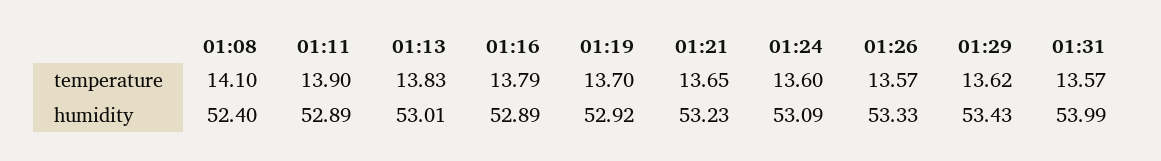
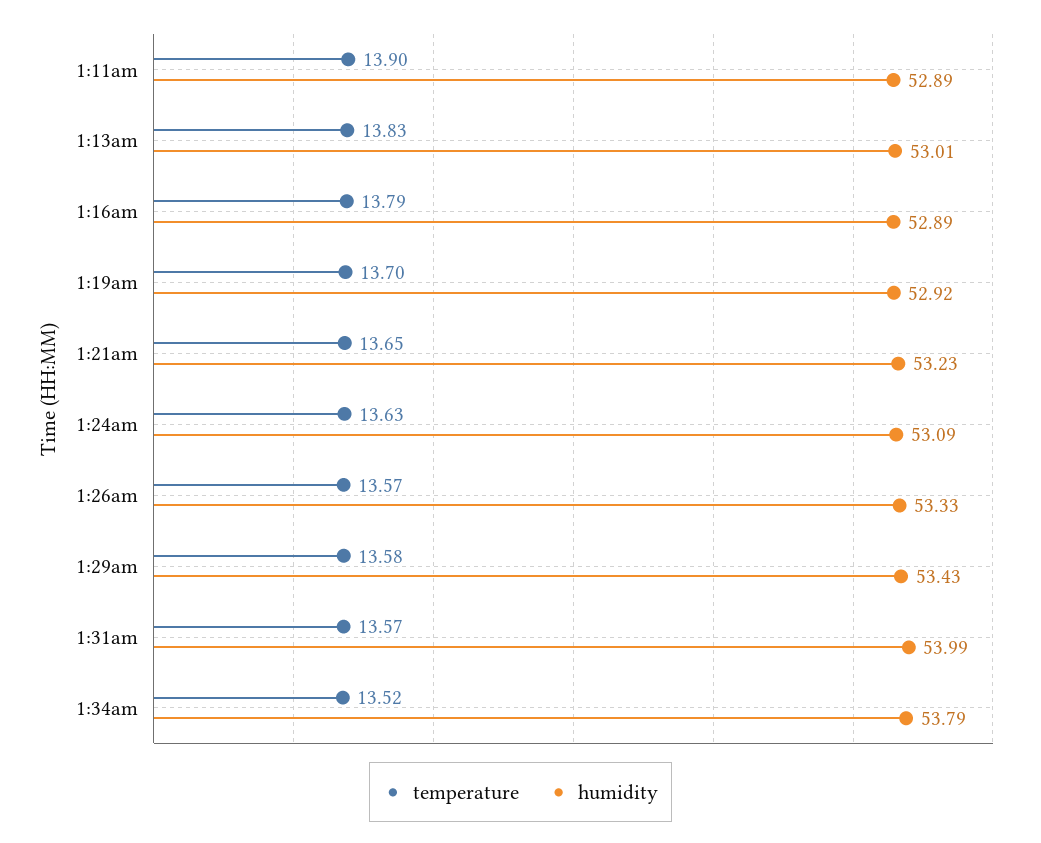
temperature, 01:08: 14.1 -> none
temperature, 01:24: 13.6 -> 13.63
temperature, 01:29: 13.62 -> 13.58
humidity, 01:08: 52.4 -> none
temperature, 1:34am: none -> 13.52
humidity, 1:34am: none -> 53.79

